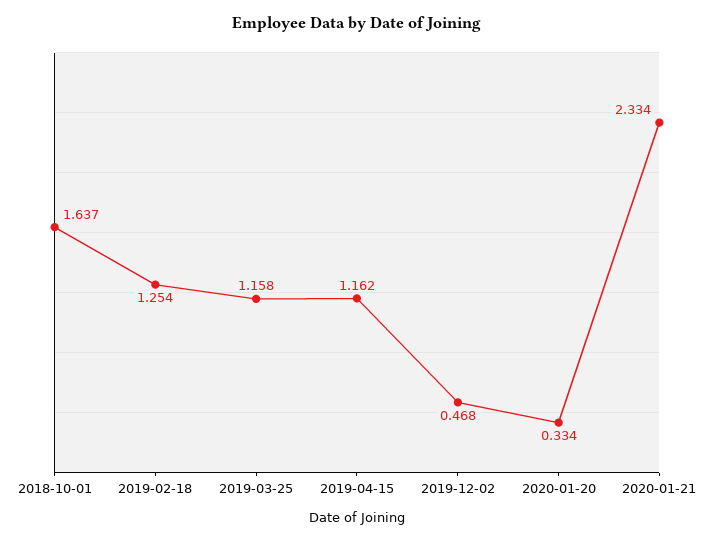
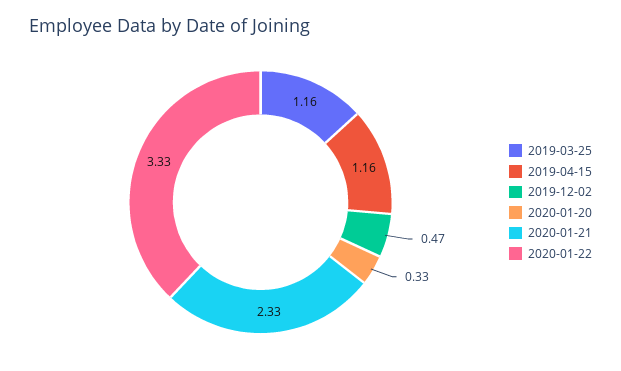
2018-10-01: 1.637 -> none
2019-02-18: 1.254 -> none
2020-01-22: none -> 3.33

